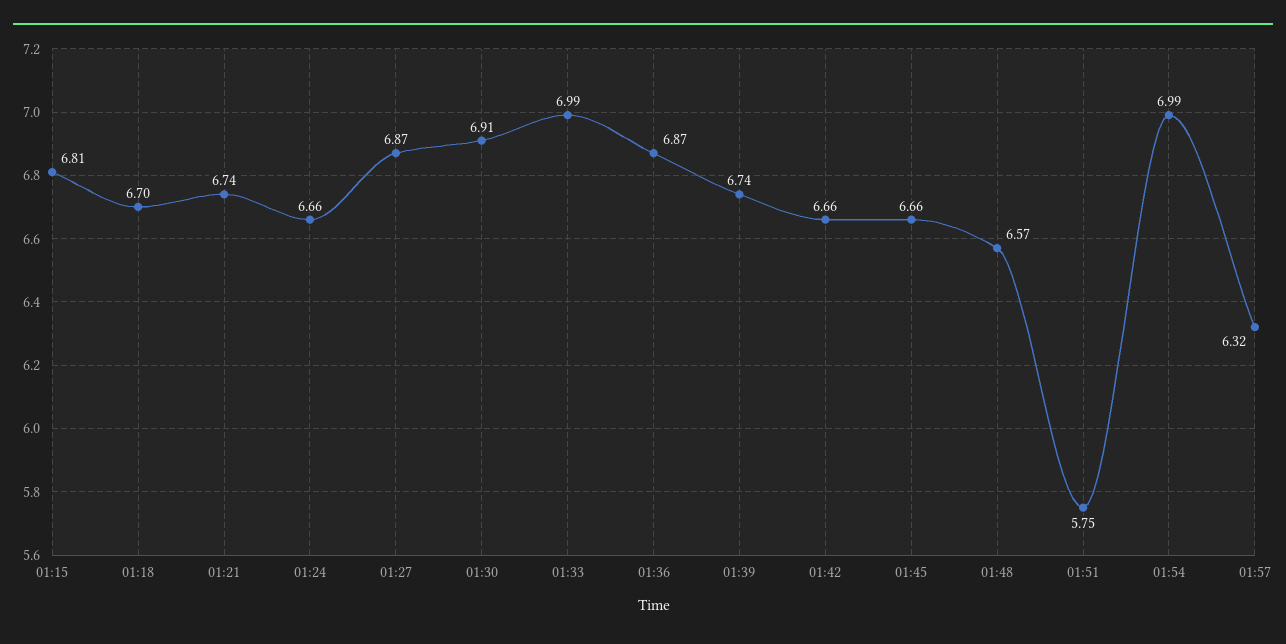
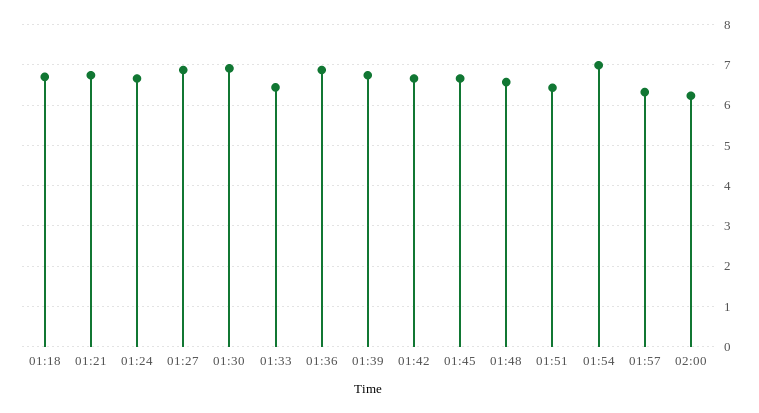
01:15: 6.81 -> none
01:33: 6.99 -> 6.4
01:51: 5.75 -> 6.4
02:00: none -> 6.2

